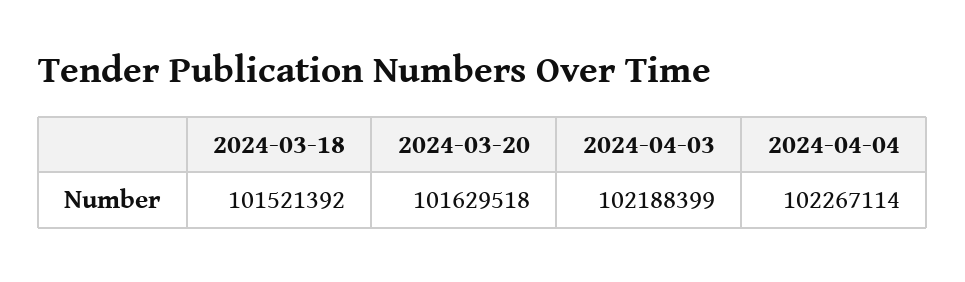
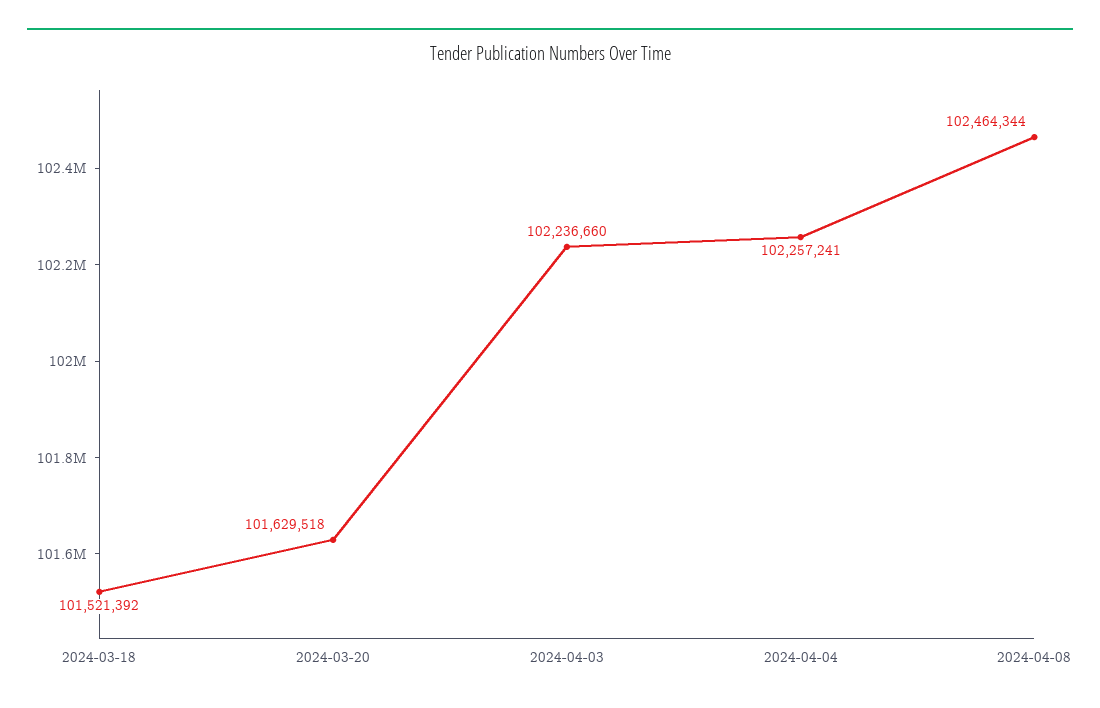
2024-04-03: 102188399 -> 102236660
2024-04-04: 102267114 -> 102257241
2024-04-08: none -> 102464344

